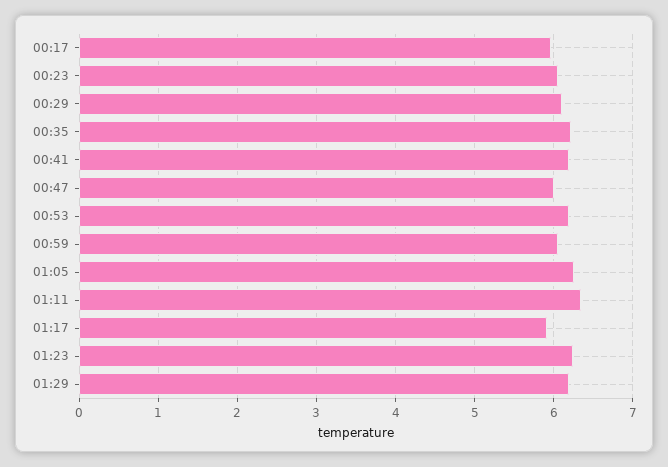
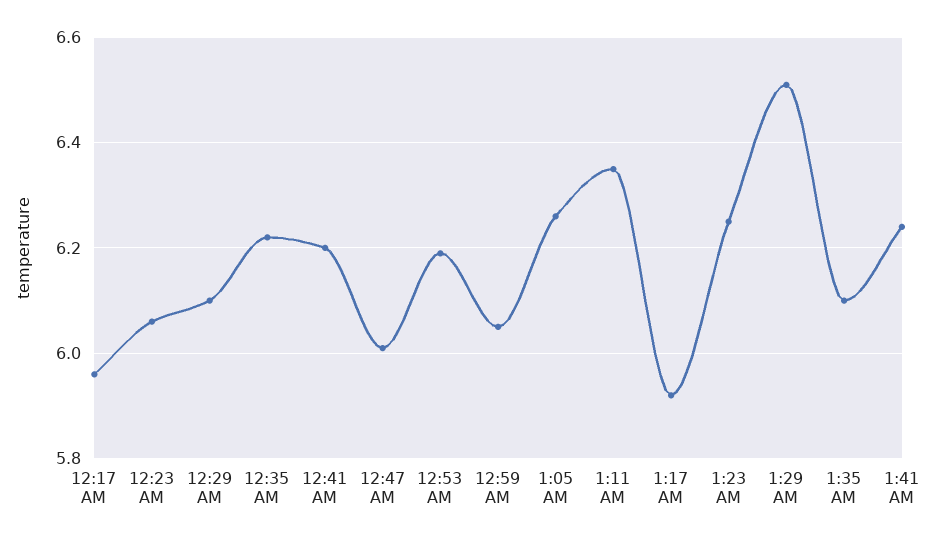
01:29: 6.2 -> 6.5
1:35 AM: none -> 6.1
1:41 AM: none -> 6.25

